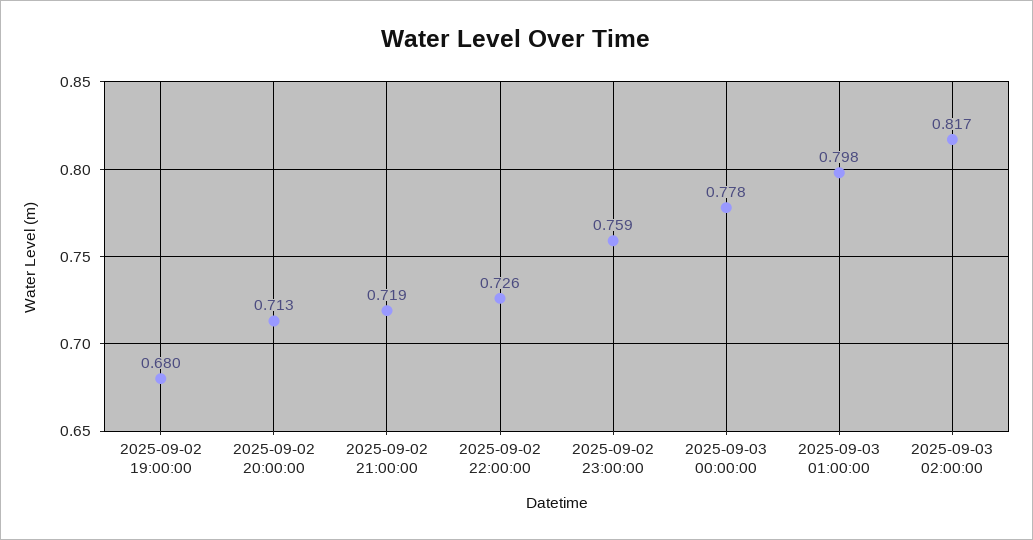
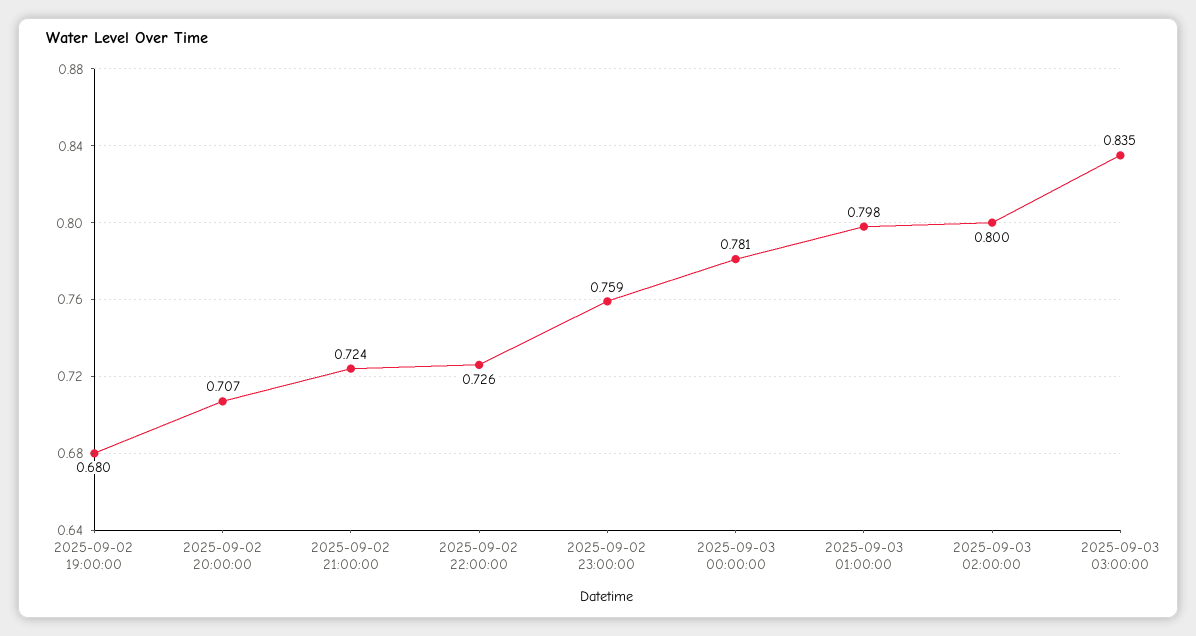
2025-09-02 20:00:00: 0.713 -> 0.707
2025-09-02 21:00:00: 0.719 -> 0.724
2025-09-03 00:00:00: 0.778 -> 0.781
2025-09-03 02:00:00: 0.817 -> 0.8
2025-09-03 03:00:00: none -> 0.835

